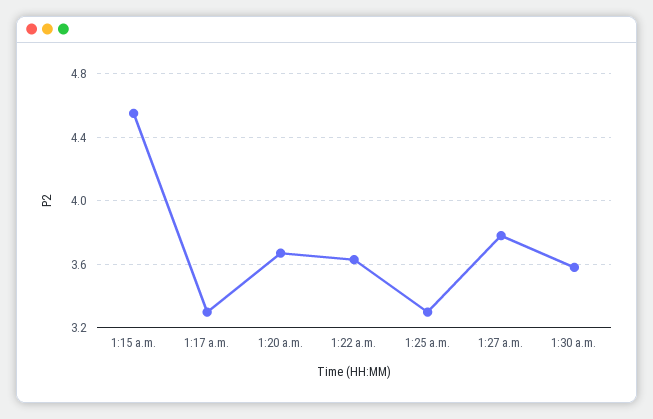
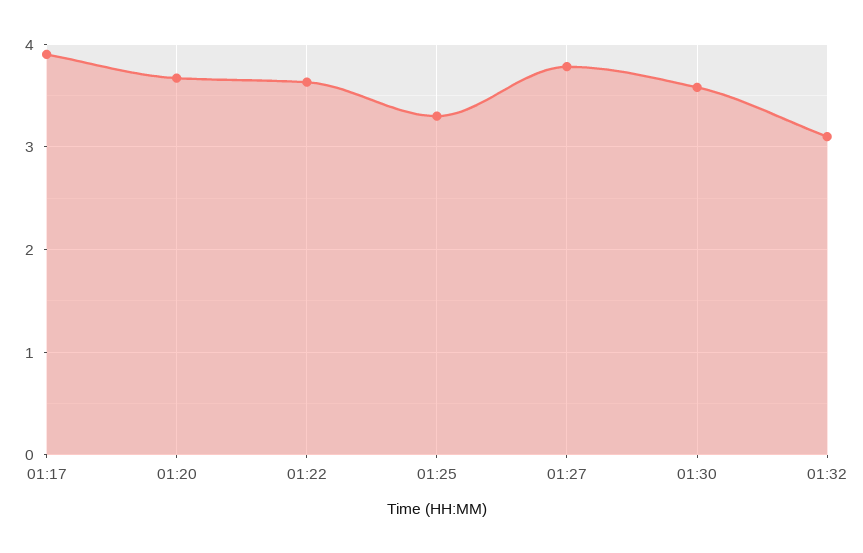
1:15 a.m.: 4.55 -> none
1:17 a.m.: 3.3 -> 3.9
01:32: none -> 3.1

